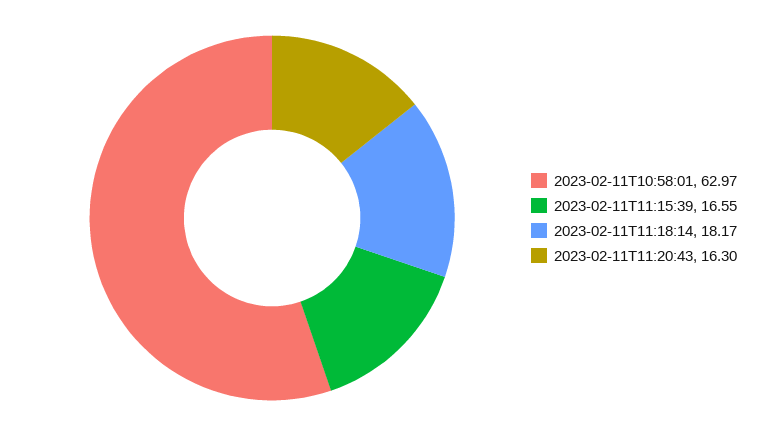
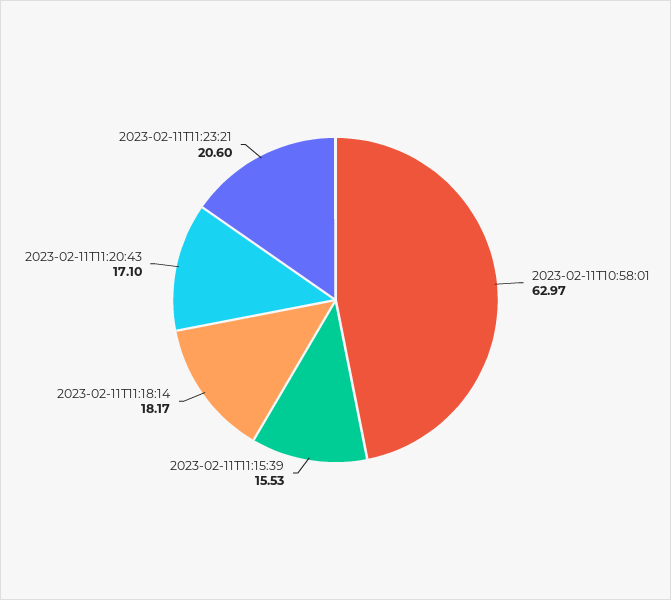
2023-02-11T11:15:39: 16.55 -> 15.53
2023-02-11T11:20:43: 16.3 -> 17.1
2023-02-11T11:23:21: none -> 20.6

